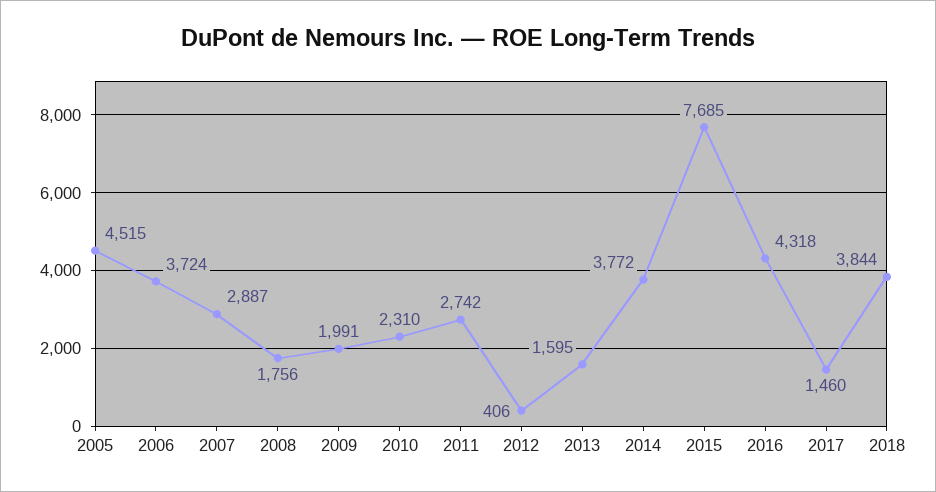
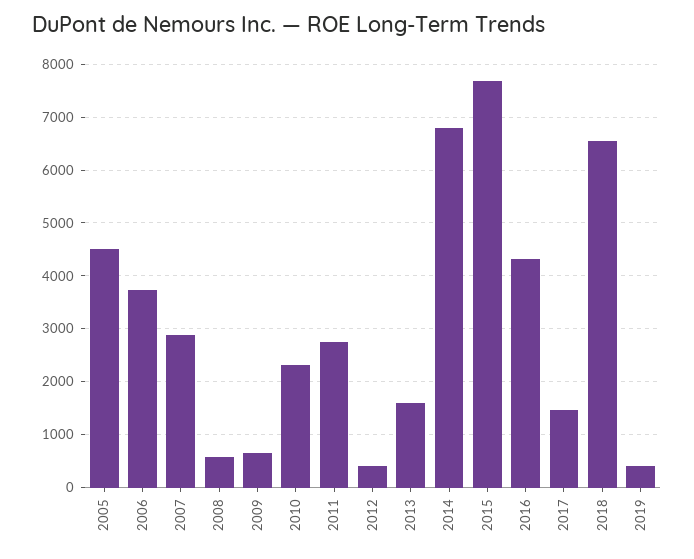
2008: 1756 -> 600
2009: 1991 -> 600
2014: 3772 -> 6800
2018: 3844 -> 6600
2019: none -> 400

